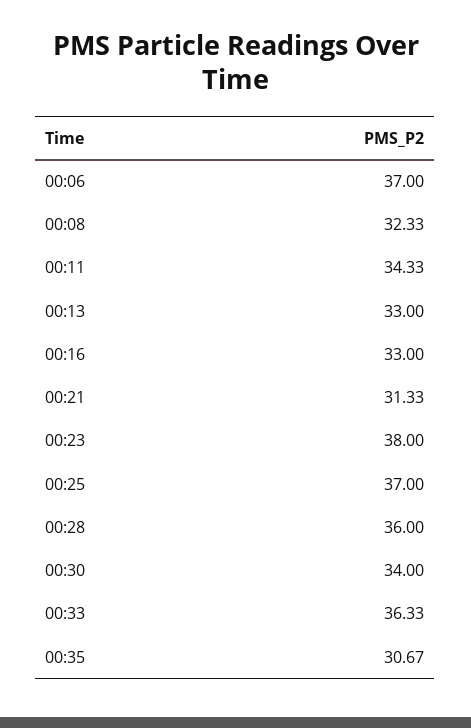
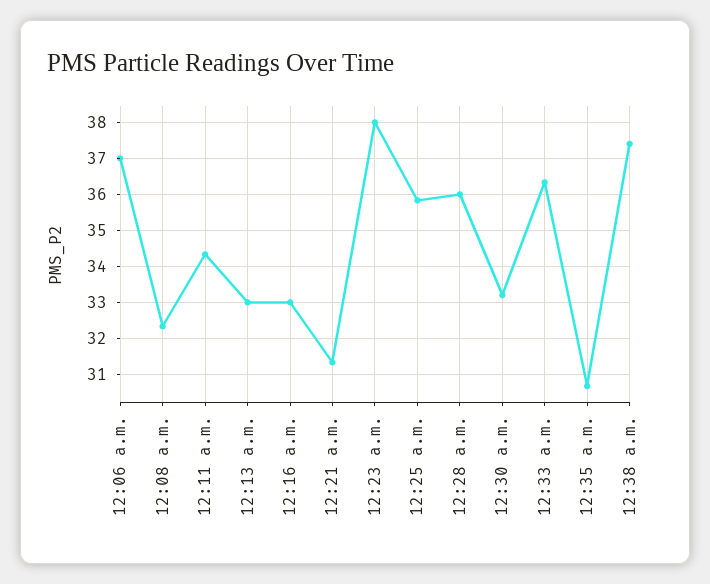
00:25: 37 -> 35.8
00:30: 34 -> 33.2
12:38 a.m.: none -> 37.4

